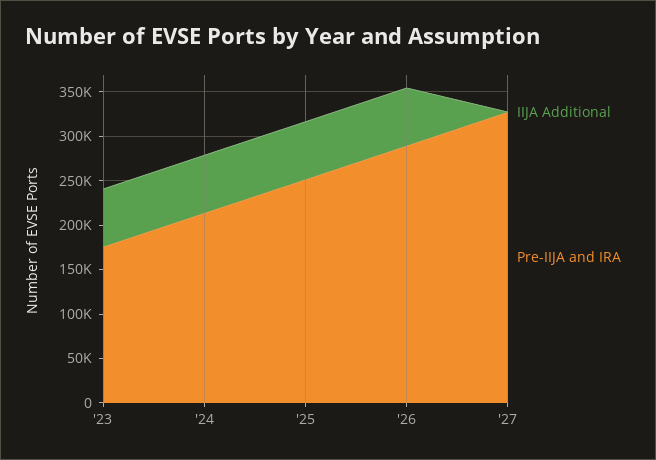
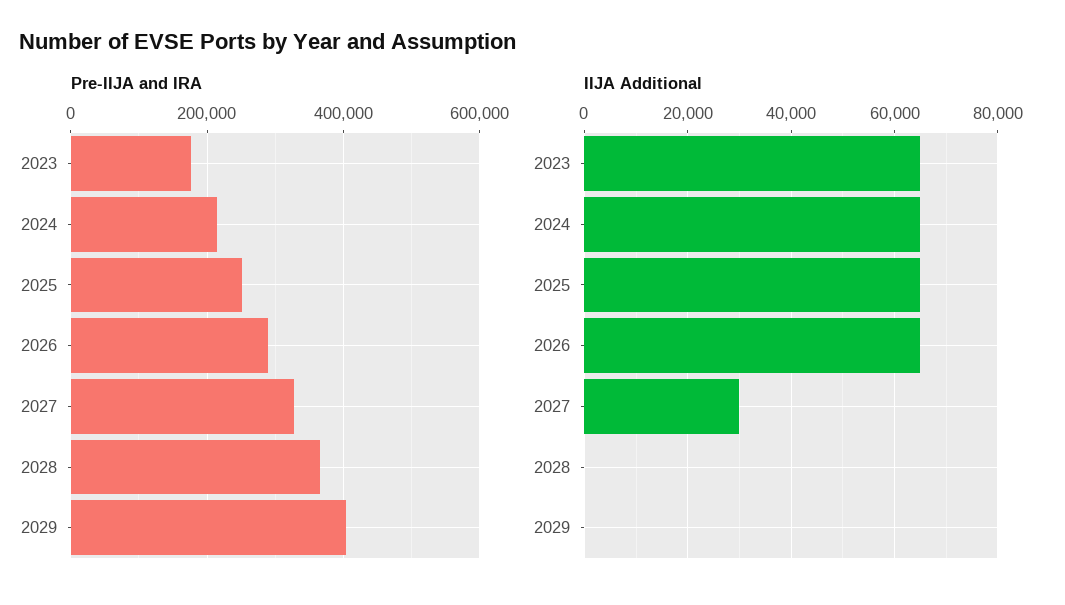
IIJA Additional, '27: 0 -> 30000
Pre-IIJA and IRA, 2028: none -> 360000
Pre-IIJA and IRA, 2029: none -> 400000
IIJA Additional, 2028: none -> 0
IIJA Additional, 2029: none -> 0

